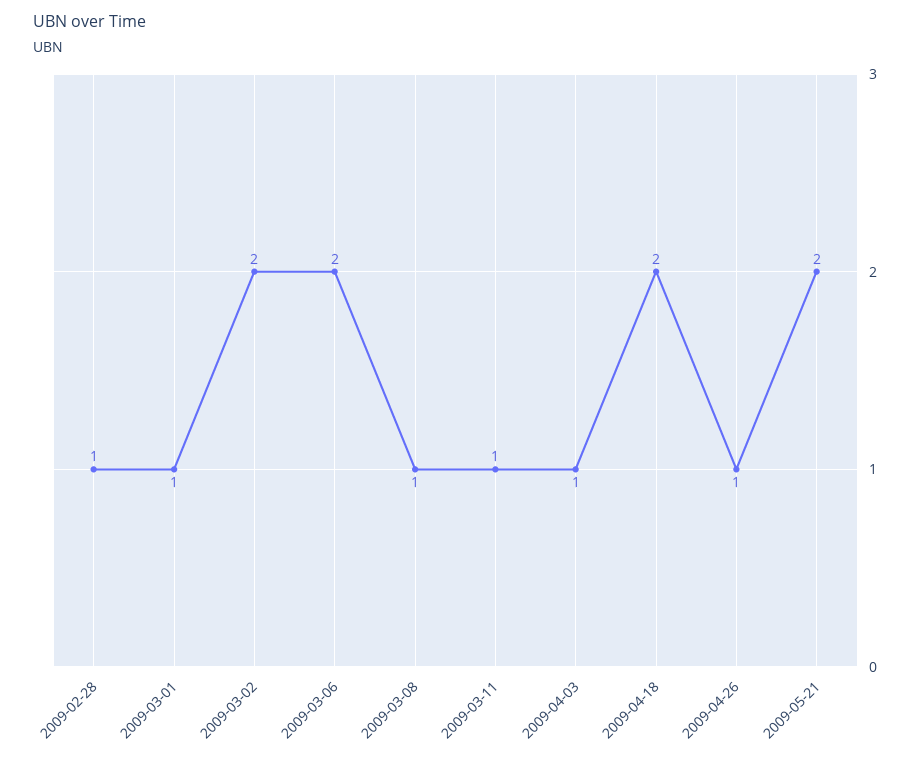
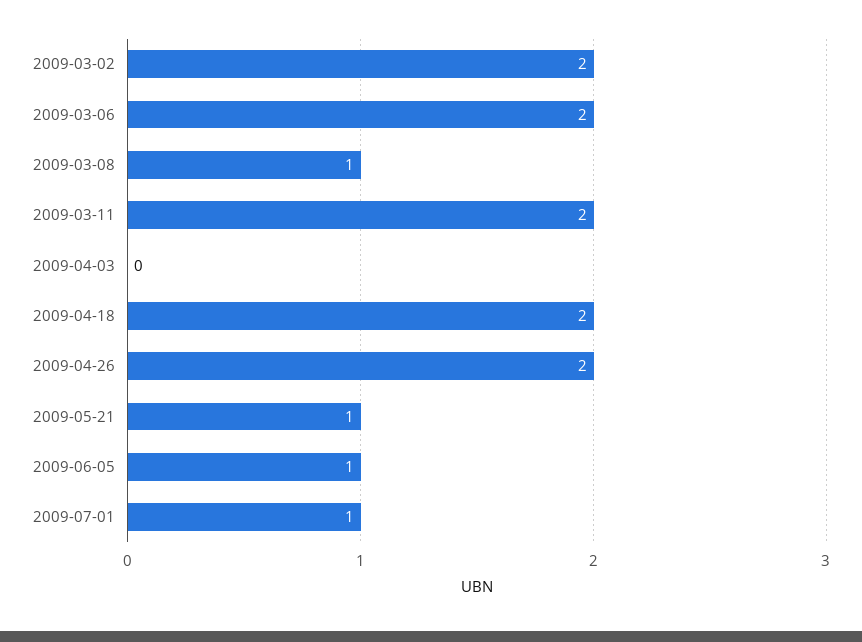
2009-02-28: 1 -> none
2009-03-01: 1 -> none
2009-03-11: 1 -> 2
2009-04-03: 1 -> 0
2009-04-26: 1 -> 2
2009-05-21: 2 -> 1
2009-06-05: none -> 1
2009-07-01: none -> 1

